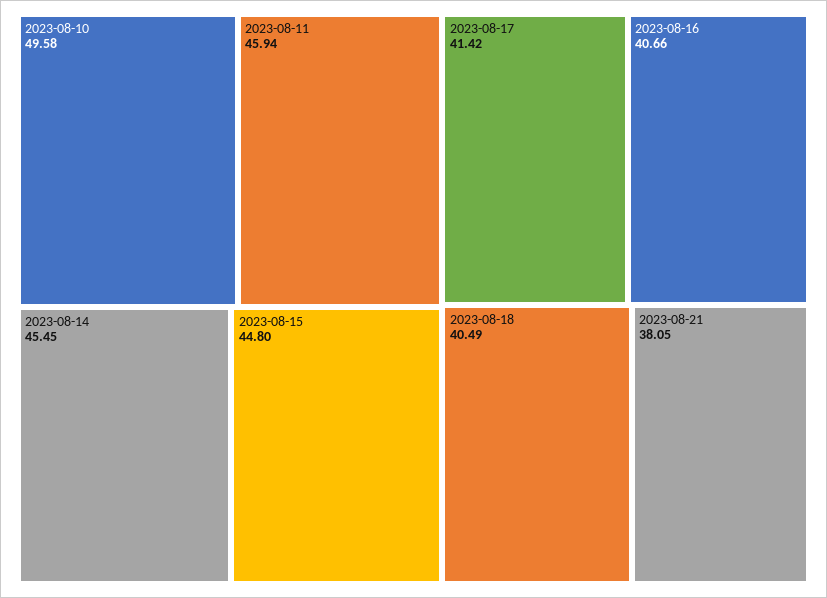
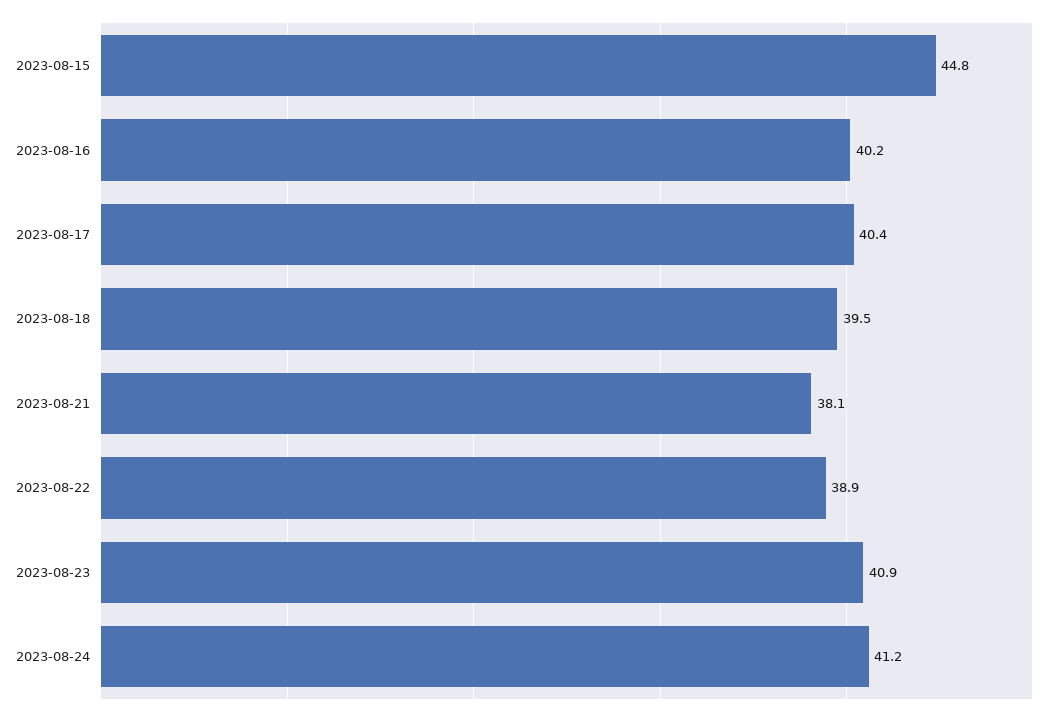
2023-08-10: 49.58 -> none
2023-08-11: 45.94 -> none
2023-08-14: 45.45 -> none
2023-08-17: 41.42 -> 40.4
2023-08-16: 40.66 -> 40.2
2023-08-18: 40.49 -> 39.5
2023-08-22: none -> 38.9
2023-08-23: none -> 40.9
2023-08-24: none -> 41.2

